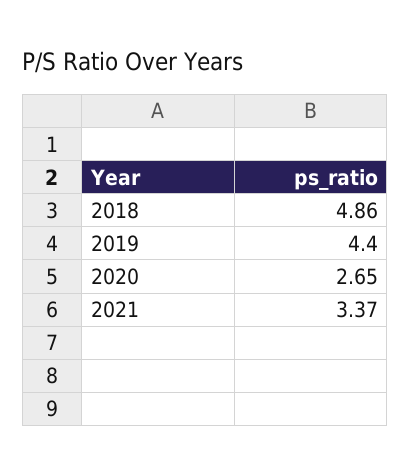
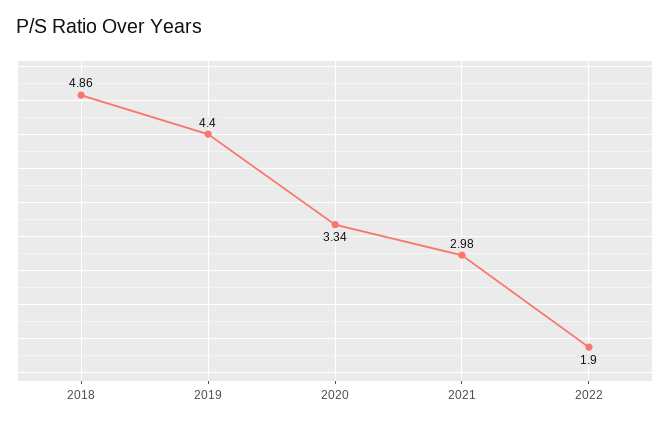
2020: 2.65 -> 3.34
2021: 3.37 -> 2.98
2022: none -> 1.9

